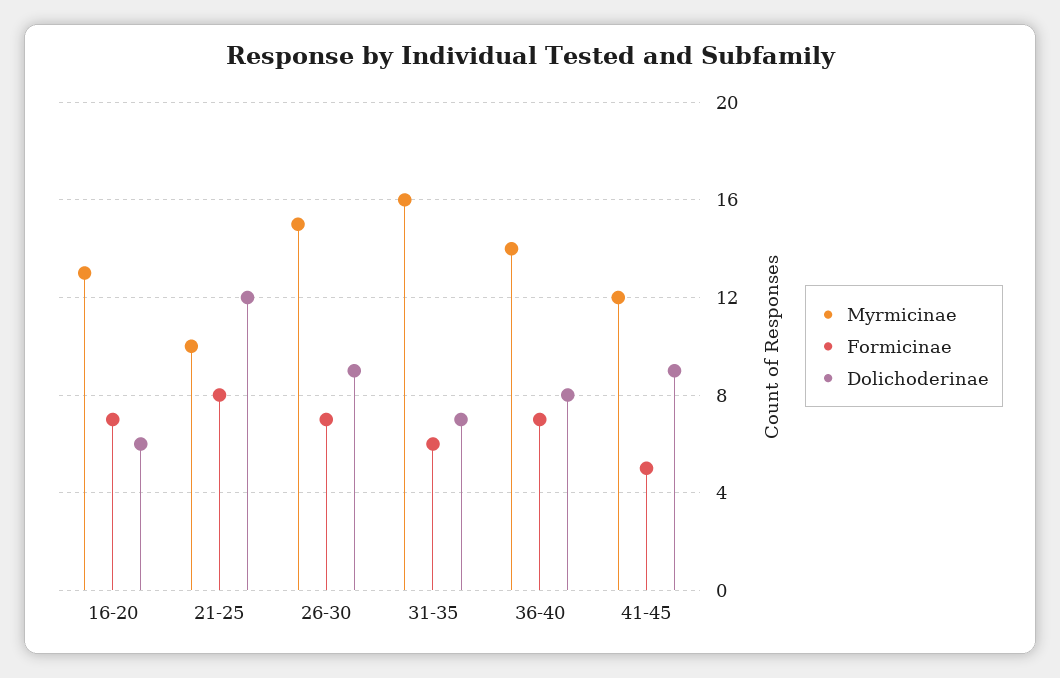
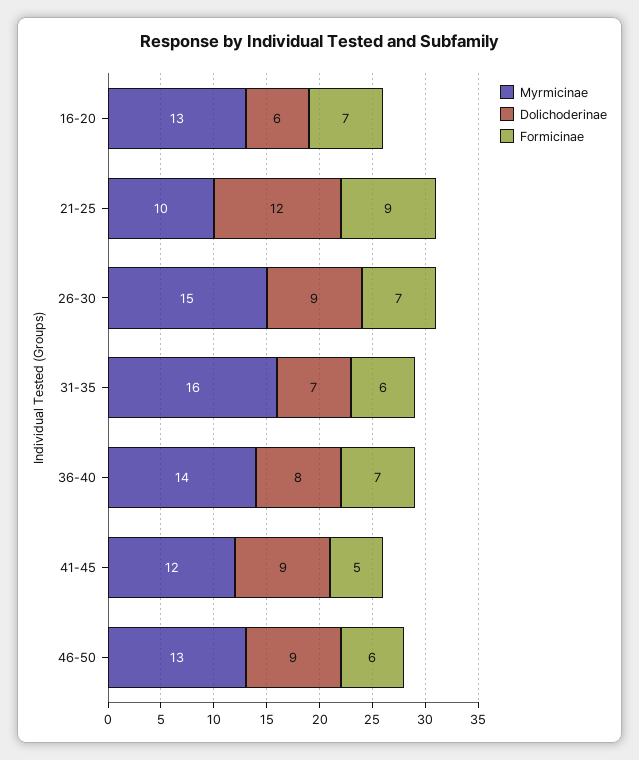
Formicinae, 21-25: 8 -> 9
Myrmicinae, 46-50: none -> 13
Dolichoderinae, 46-50: none -> 9
Formicinae, 46-50: none -> 6

